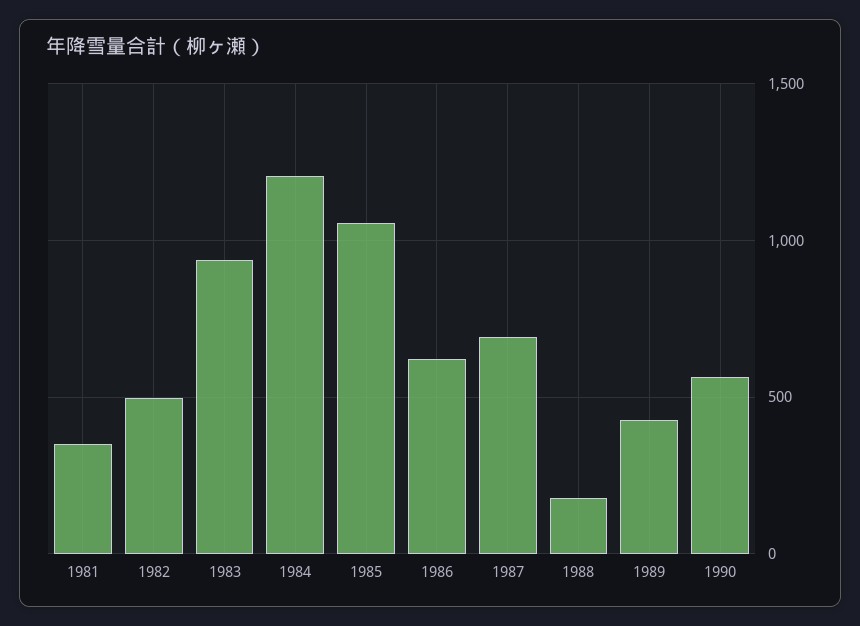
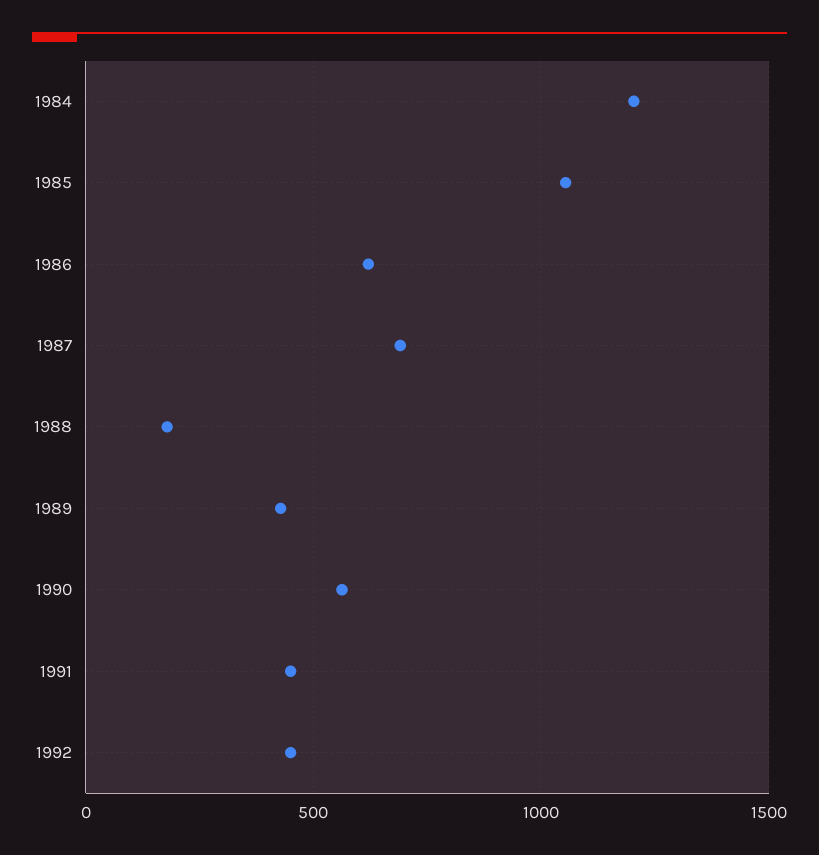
1981: 350 -> none
1982: 500 -> none
1983: 950 -> none
1991: none -> 450
1992: none -> 450

